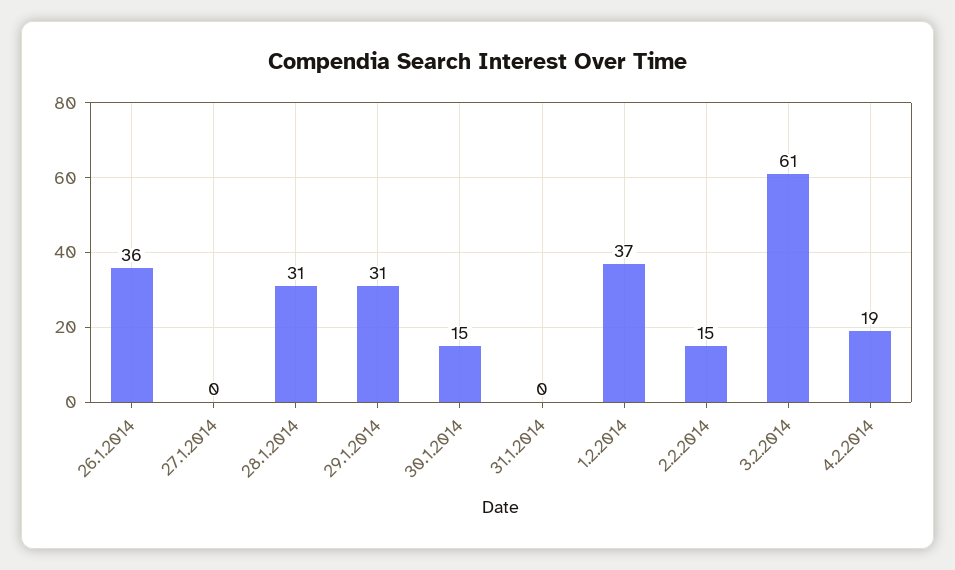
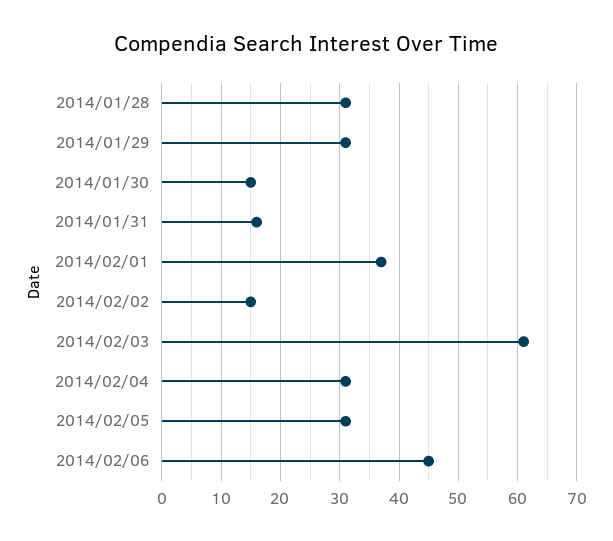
26.1.2014: 36 -> none
27.1.2014: 0 -> none
31.1.2014: 0 -> 15
4.2.2014: 19 -> 30
2014/02/05: none -> 30
2014/02/06: none -> 45

